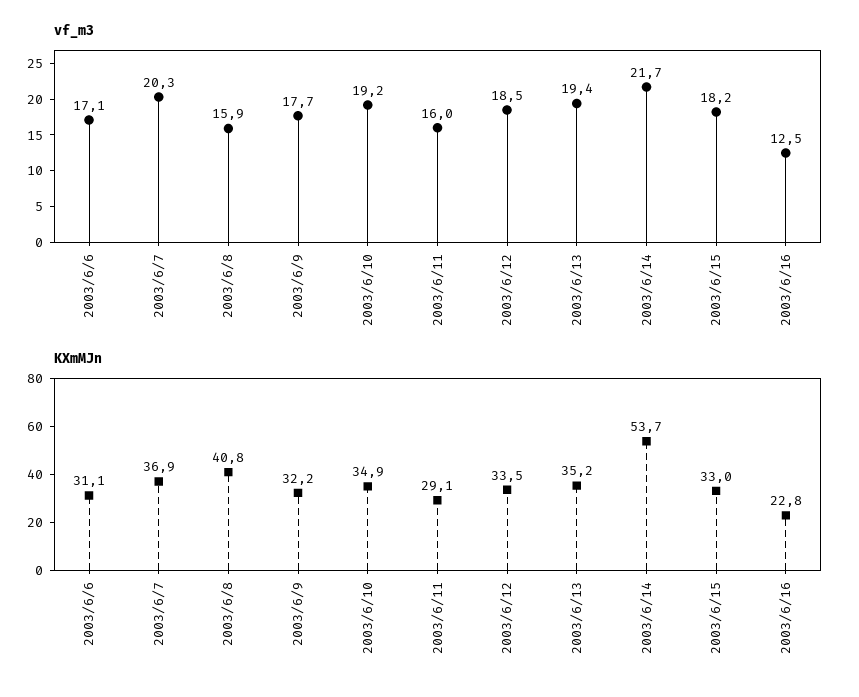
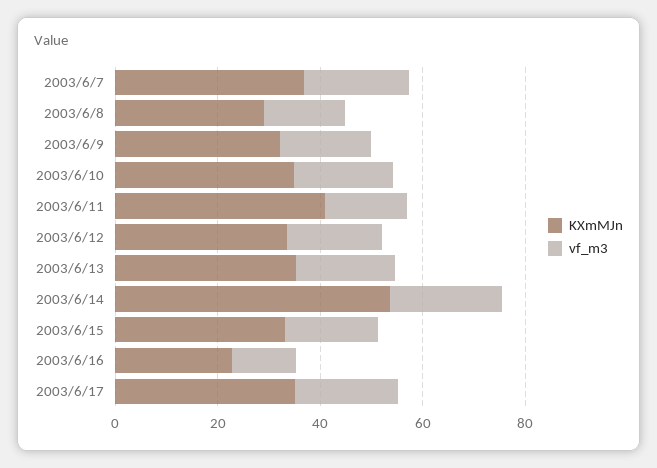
vf_m3, 2003/6/6: 17.1 -> none
KXmMJn, 2003/6/6: 31.1 -> none
KXmMJn, 2003/6/8: 40.8 -> 30
KXmMJn, 2003/6/11: 29.1 -> 40
KXmMJn, 2003/6/17: none -> 35
vf_m3, 2003/6/17: none -> 20

